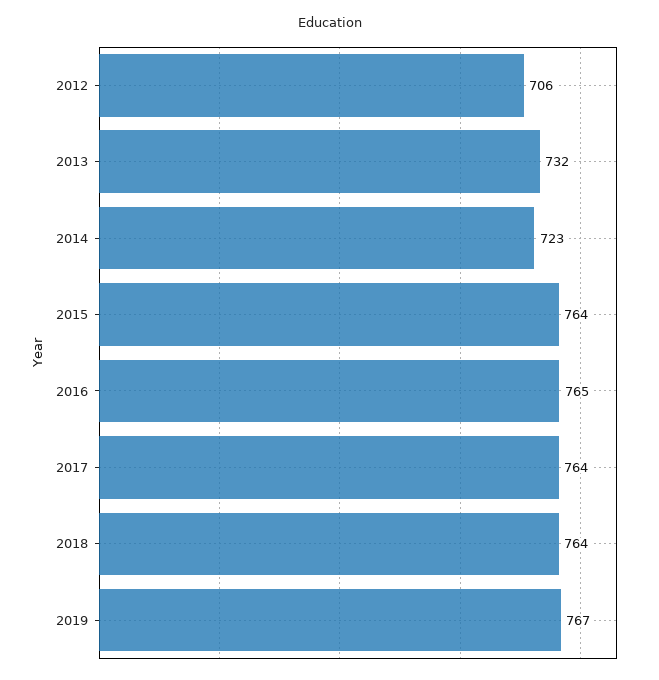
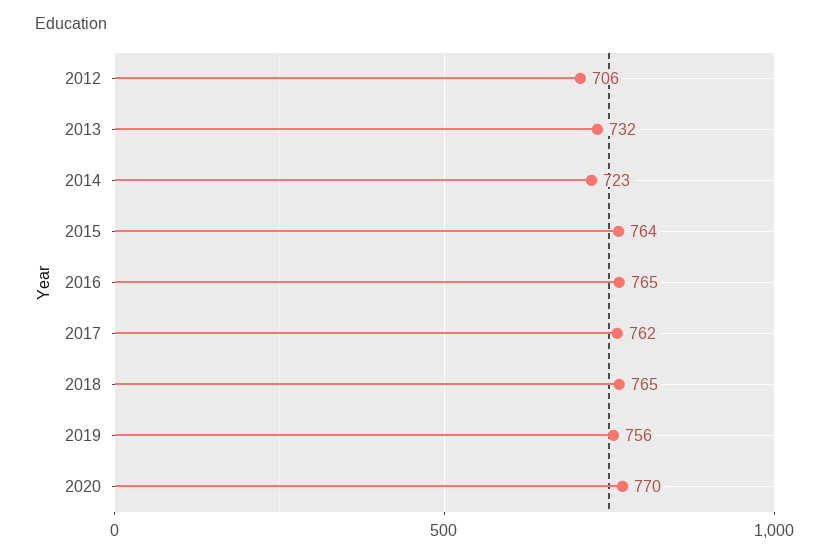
2017: 764 -> 762
2018: 764 -> 765
2019: 767 -> 756
2020: none -> 770

